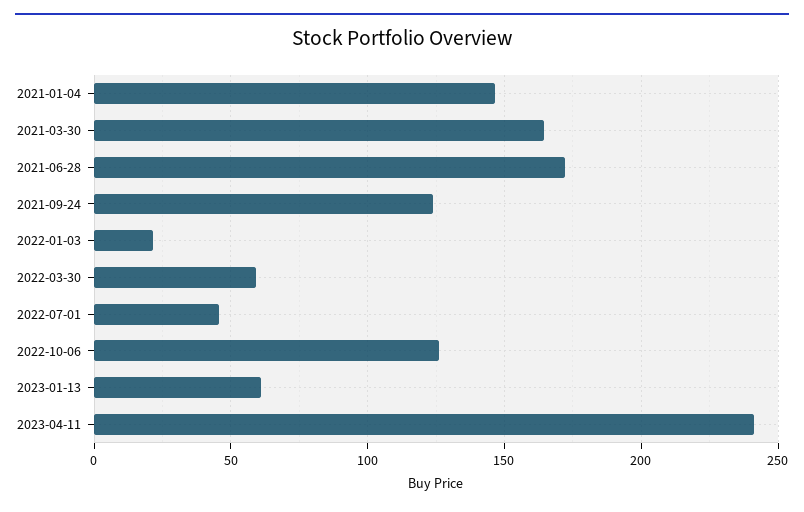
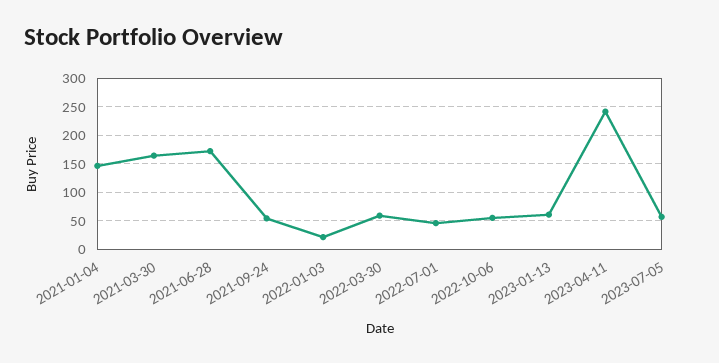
2021-09-24: 125 -> 50
2022-10-06: 125 -> 50
2023-07-05: none -> 50

